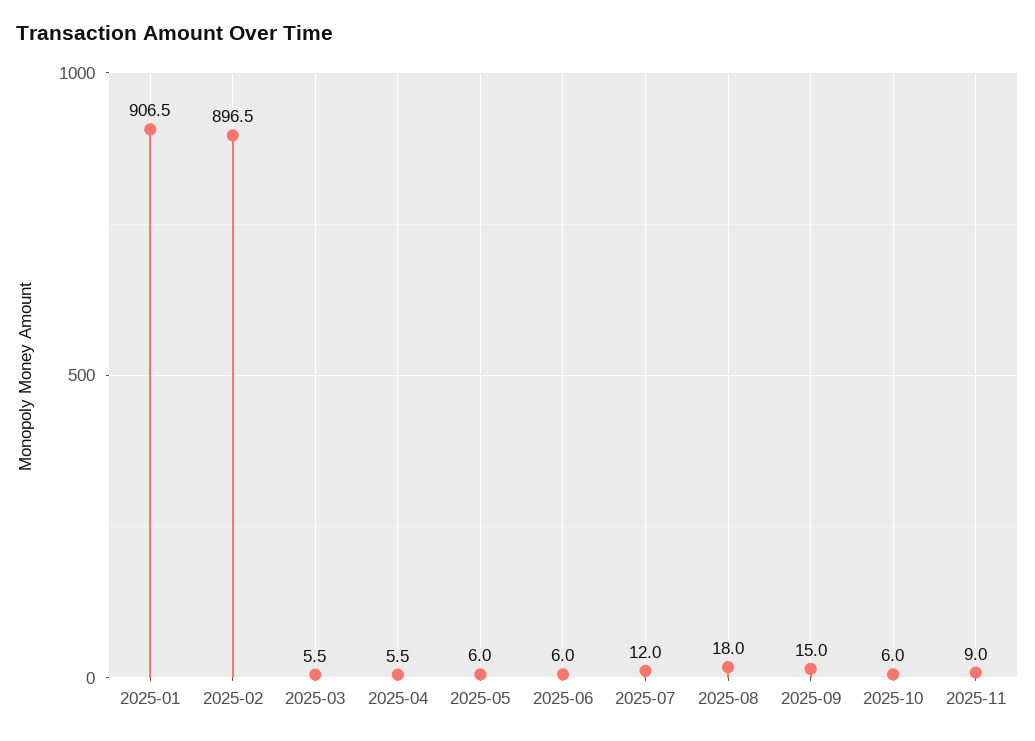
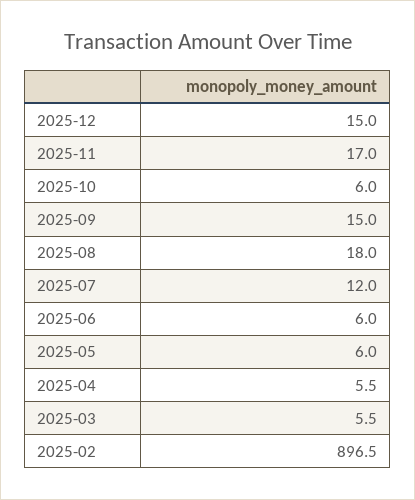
2025-01: 906.5 -> none
2025-11: 9 -> 17
2025-12: none -> 15

